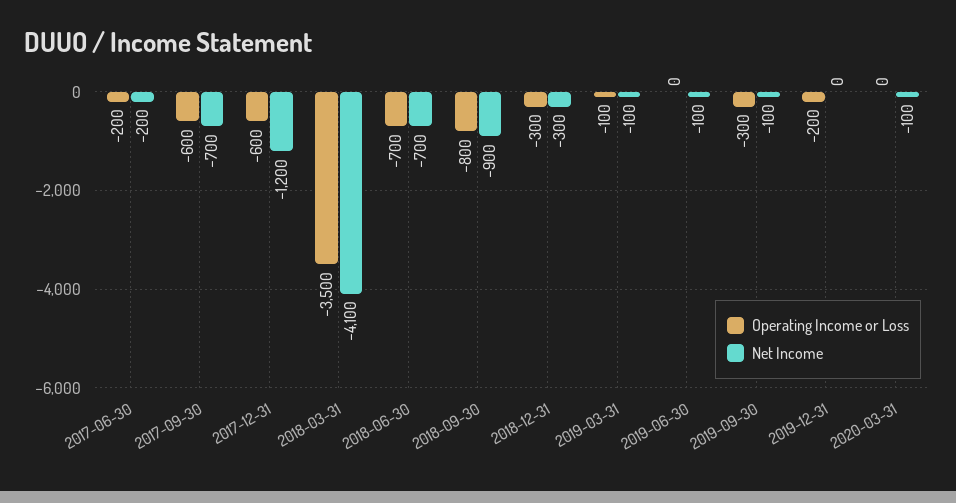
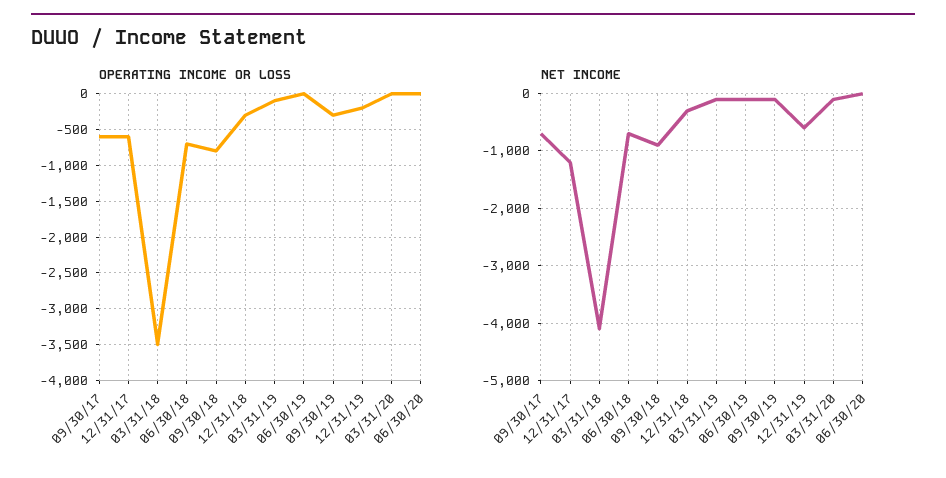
Operating Income or Loss, 2017-06-30: -200 -> none
Net Income, 2017-06-30: -200 -> none
Net Income, 2019-12-31: 0 -> -600
Operating Income or Loss, 06/30/20: none -> 0
Net Income, 06/30/20: none -> 0

